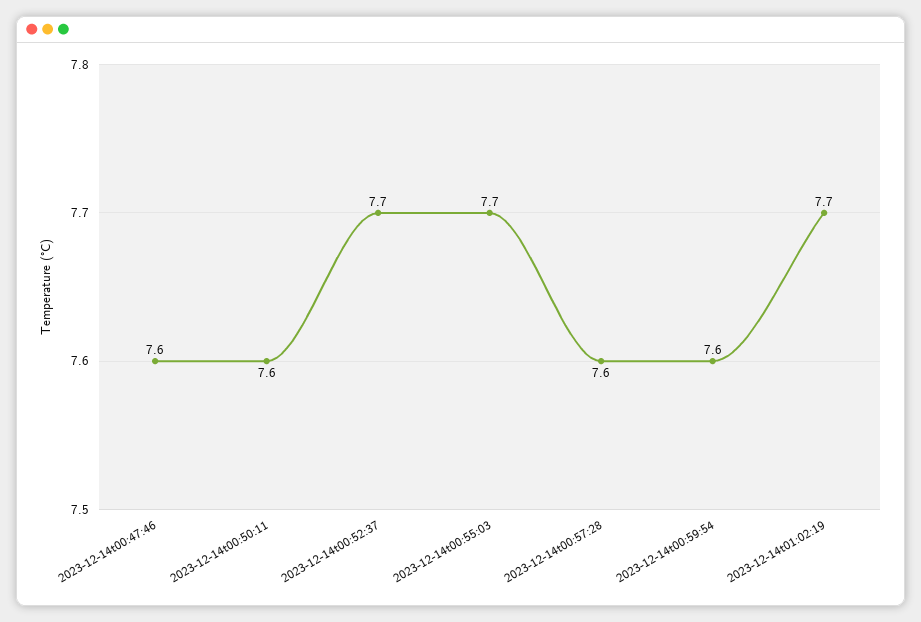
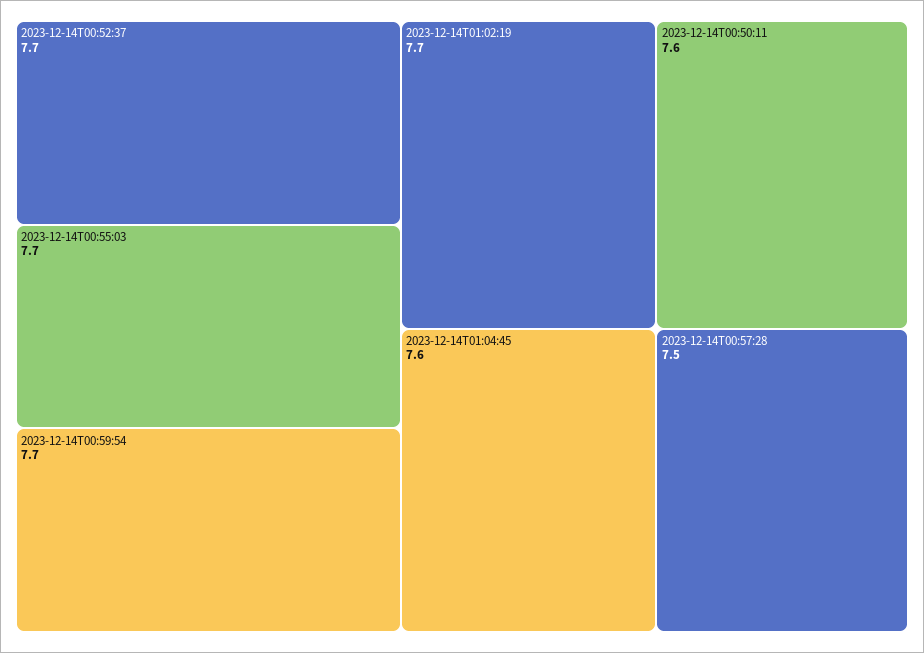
2023-12-14t00:47:46: 7.6 -> none
2023-12-14t00:57:28: 7.6 -> 7.5
2023-12-14t00:59:54: 7.6 -> 7.7
2023-12-14T01:04:45: none -> 7.6

